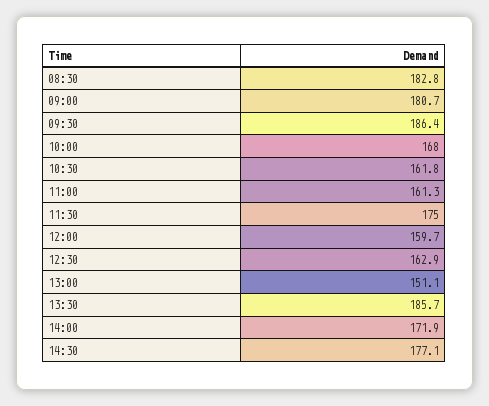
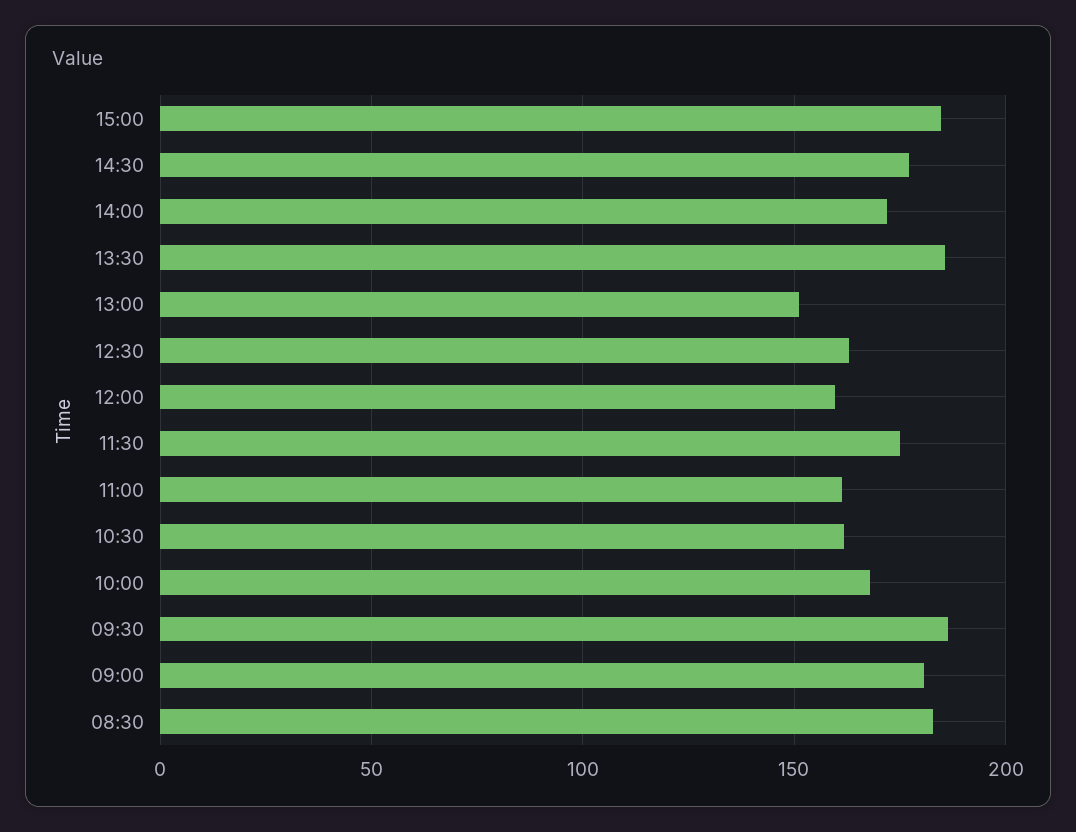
15:00: none -> 185

